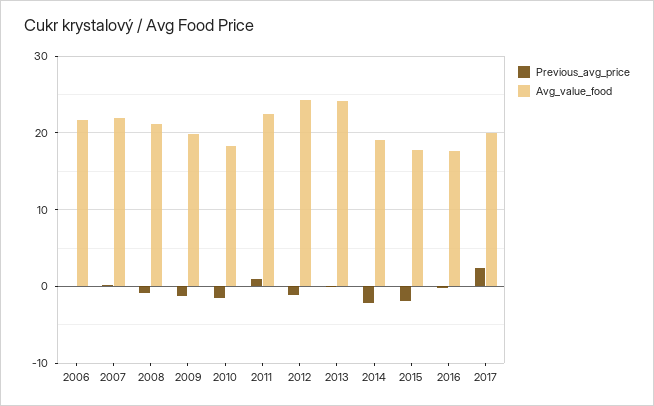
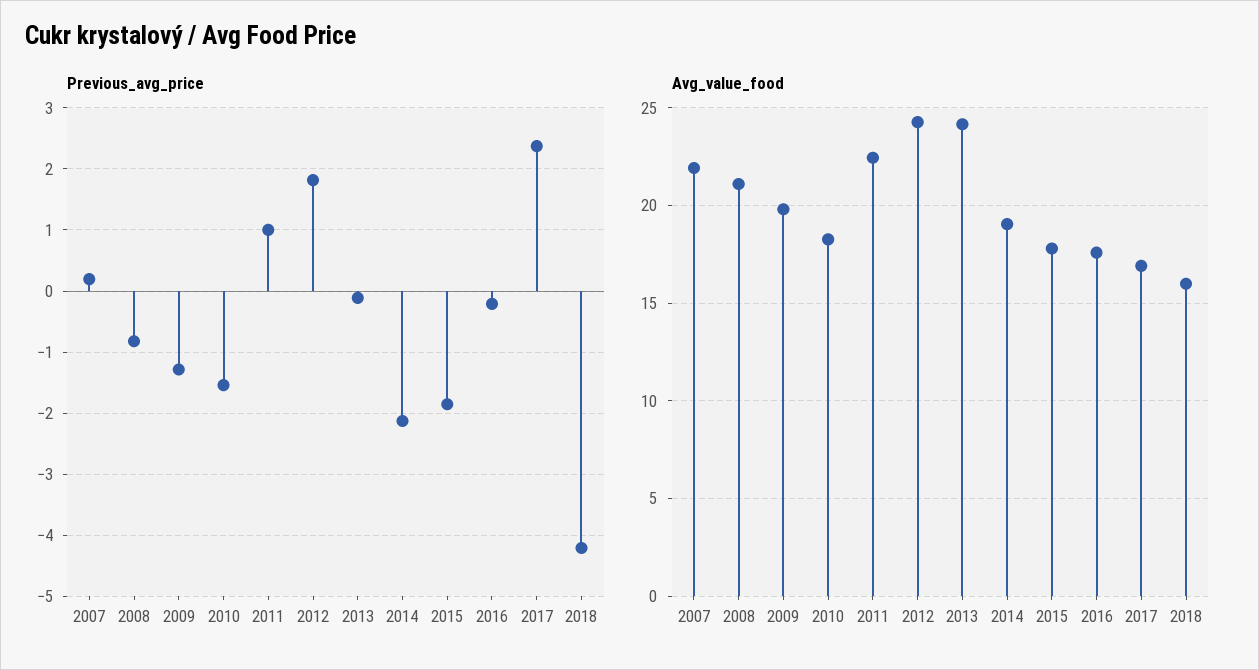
Previous_avg_price, 2006: 0 -> none
Avg_value_food, 2006: 22 -> none
Previous_avg_price, 2012: -1 -> 1.8
Avg_value_food, 2017: 20 -> 17
Previous_avg_price, 2018: none -> -4.2
Avg_value_food, 2018: none -> 16

